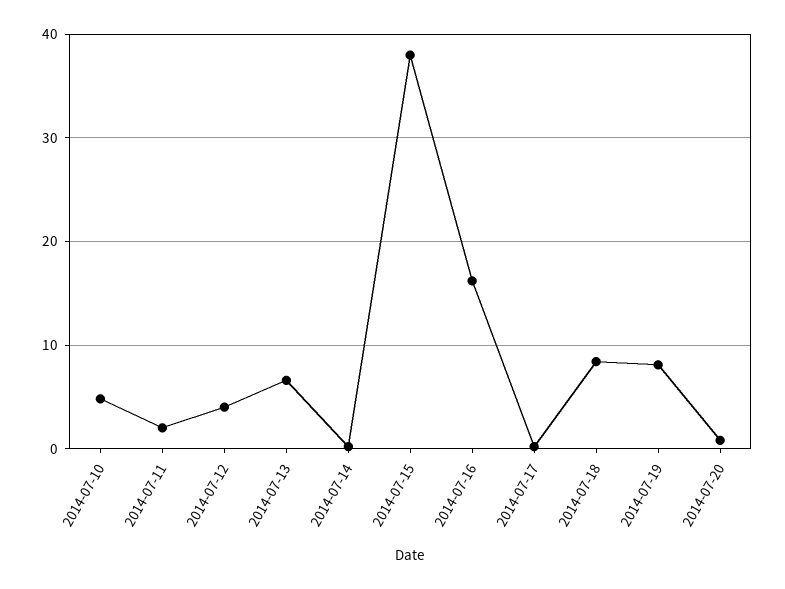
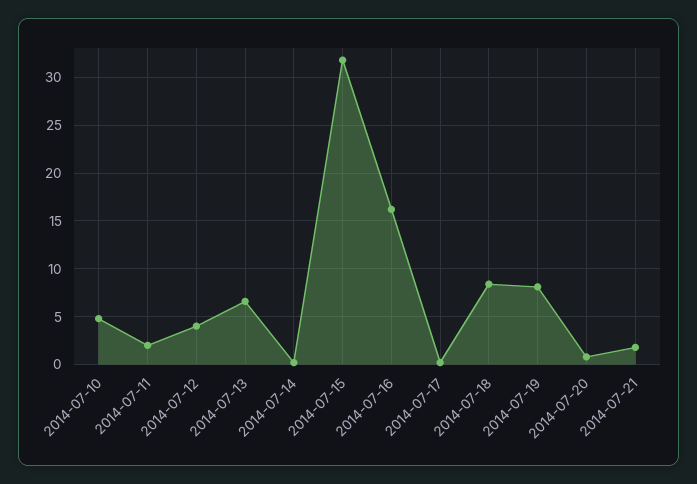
2014-07-15: 38 -> 32
2014-07-21: none -> 2

